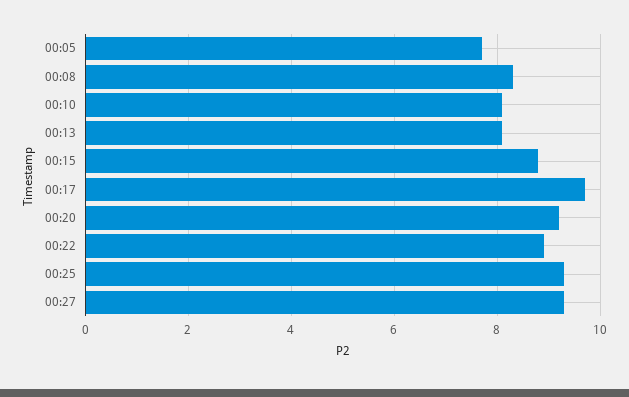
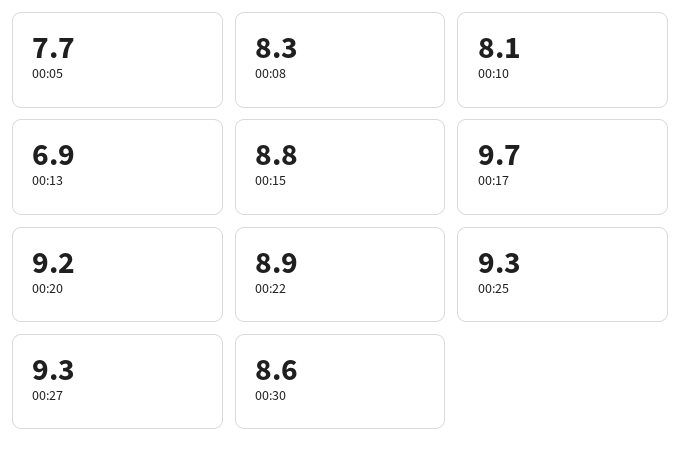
00:13: 8 -> 6.9
00:30: none -> 8.6

